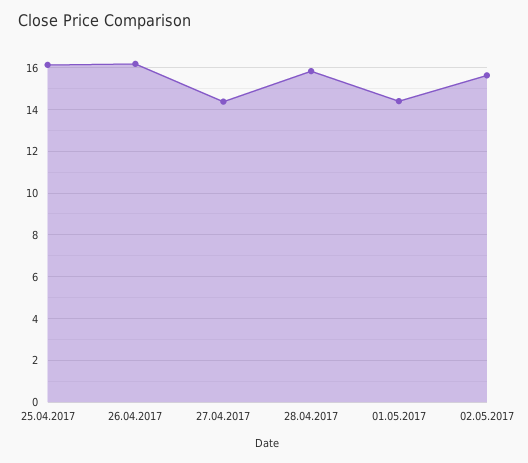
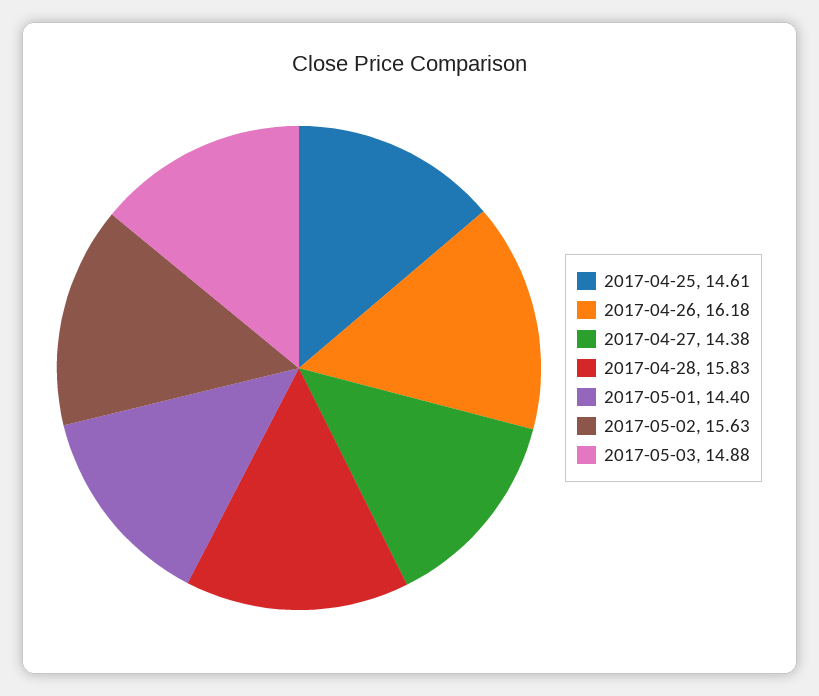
25.04.2017: 16 -> 14.61
2017-05-03: none -> 14.88

